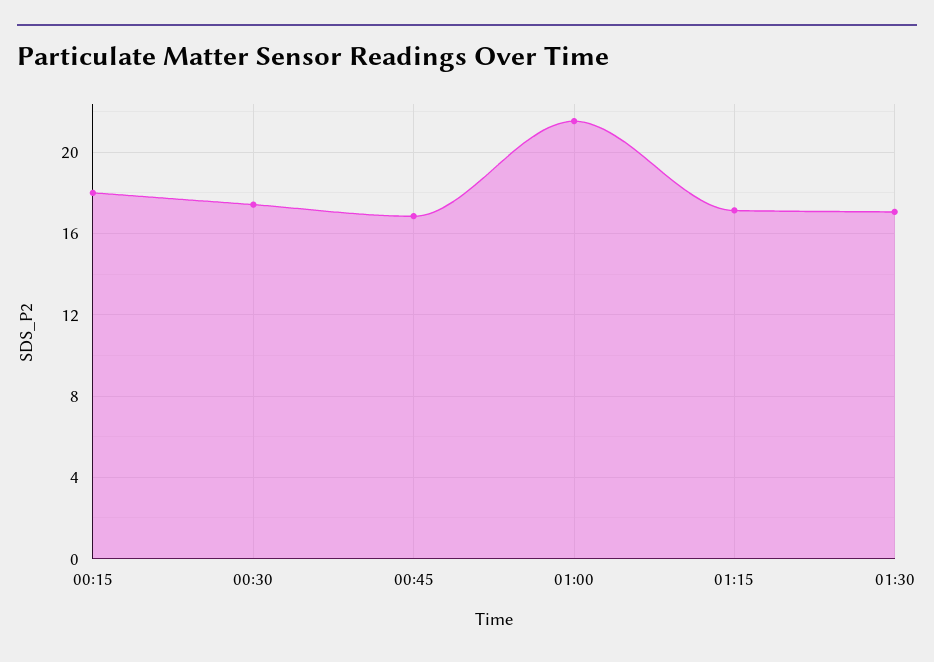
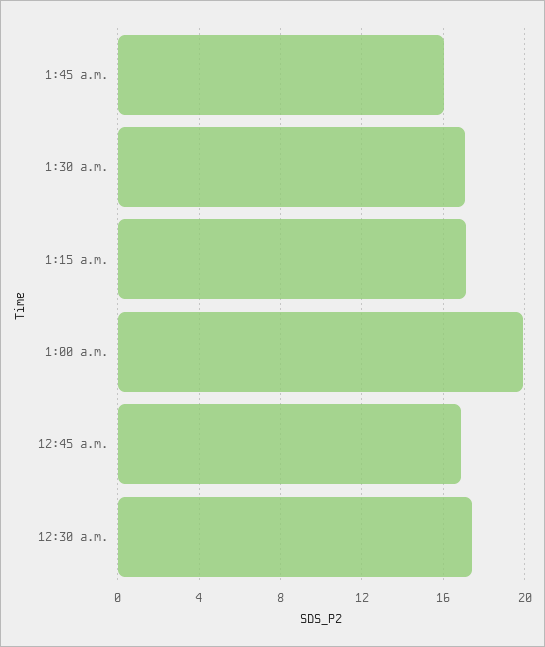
00:15: 18 -> none
01:00: 21.5 -> 20
1:45 a.m.: none -> 16

